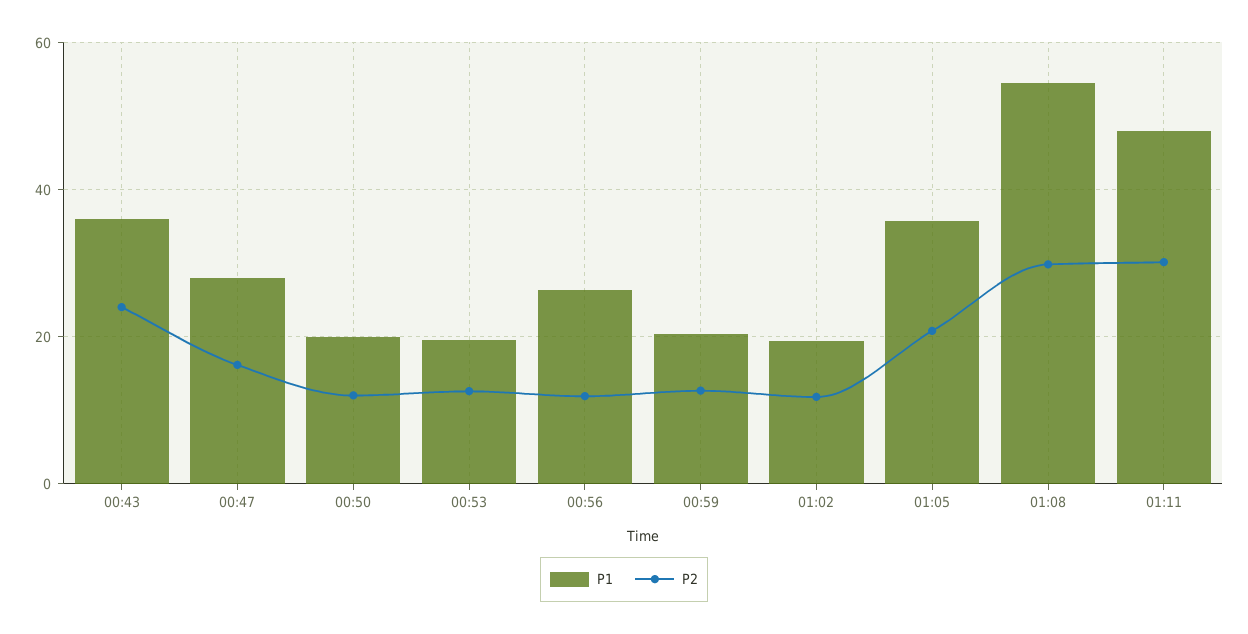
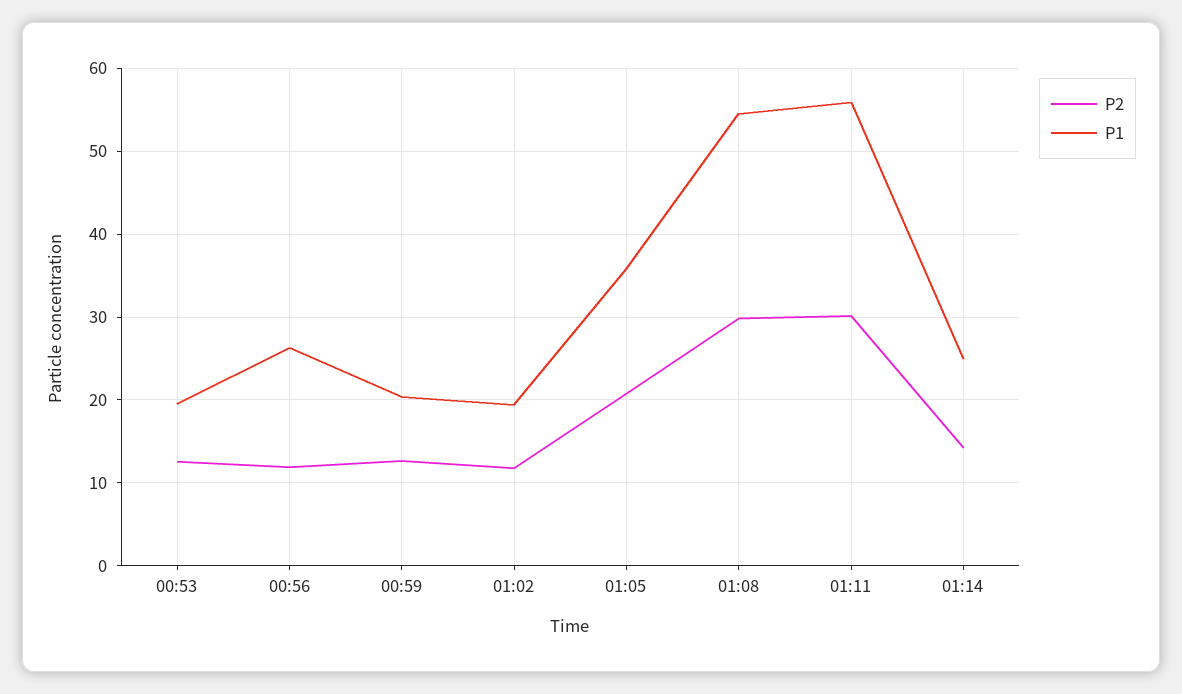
P1, 00:43: 36 -> none
P2, 00:43: 24 -> none
P1, 00:47: 28 -> none
P2, 00:47: 16 -> none
P1, 00:50: 20 -> none
P2, 00:50: 12 -> none
P1, 01:11: 48 -> 56
P2, 01:14: none -> 14
P1, 01:14: none -> 25

